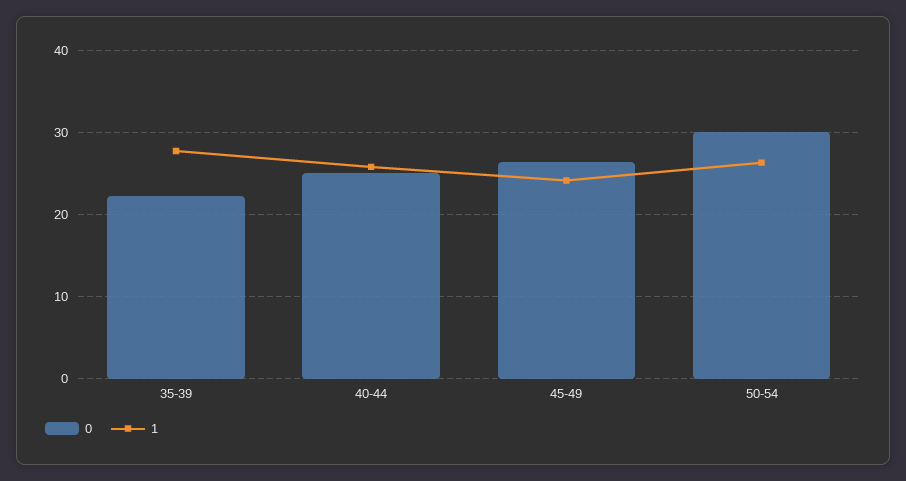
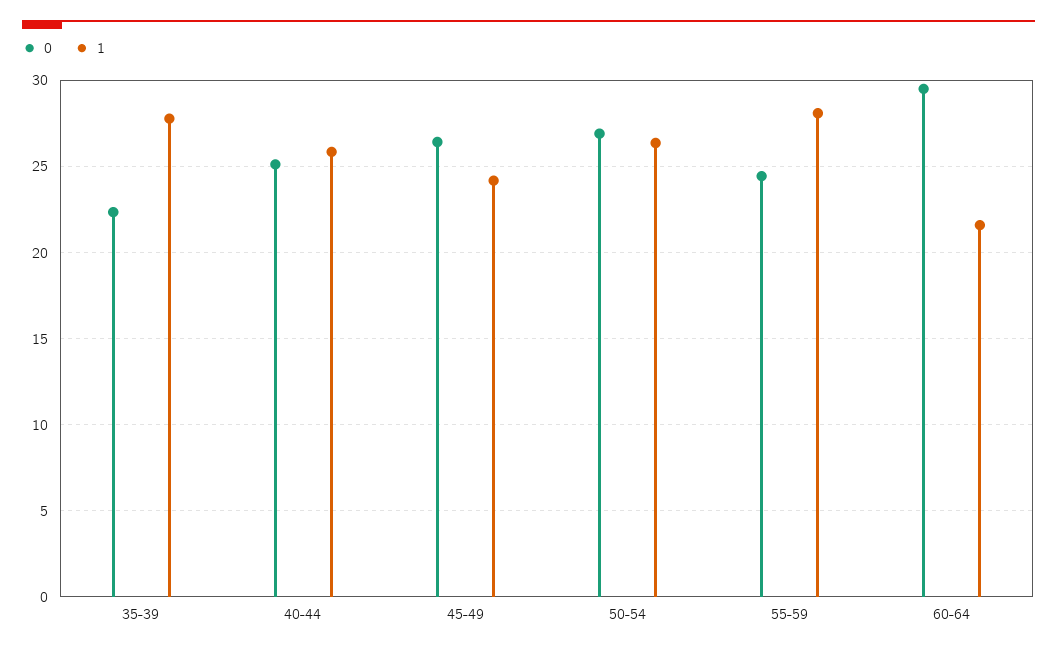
0, 50-54: 30 -> 27
0, 55-59: none -> 24.5
1, 55-59: none -> 28
0, 60-64: none -> 29.5
1, 60-64: none -> 21.5

